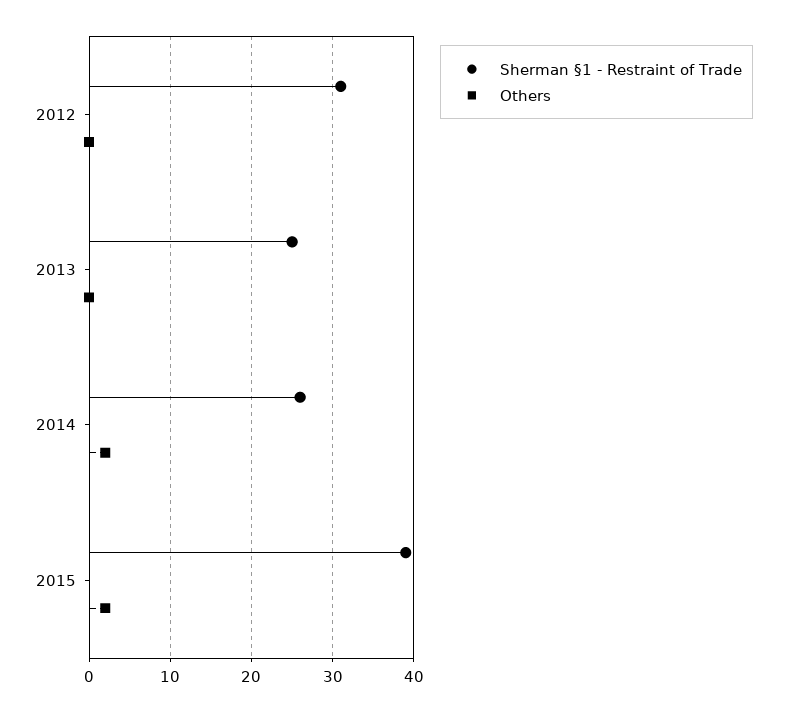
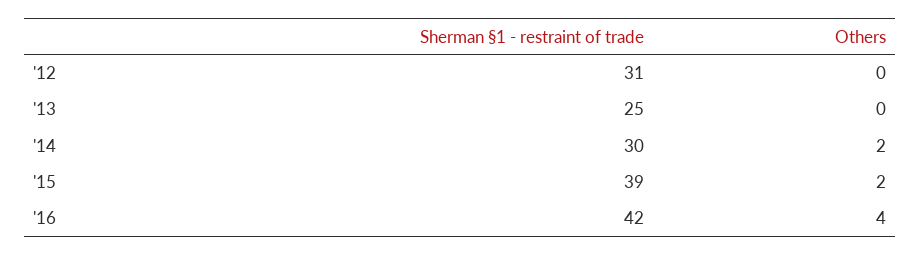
Sherman §1 - Restraint of Trade, 2014: 26 -> 30
Sherman §1 - Restraint of Trade, '16: none -> 42
Others, '16: none -> 4

